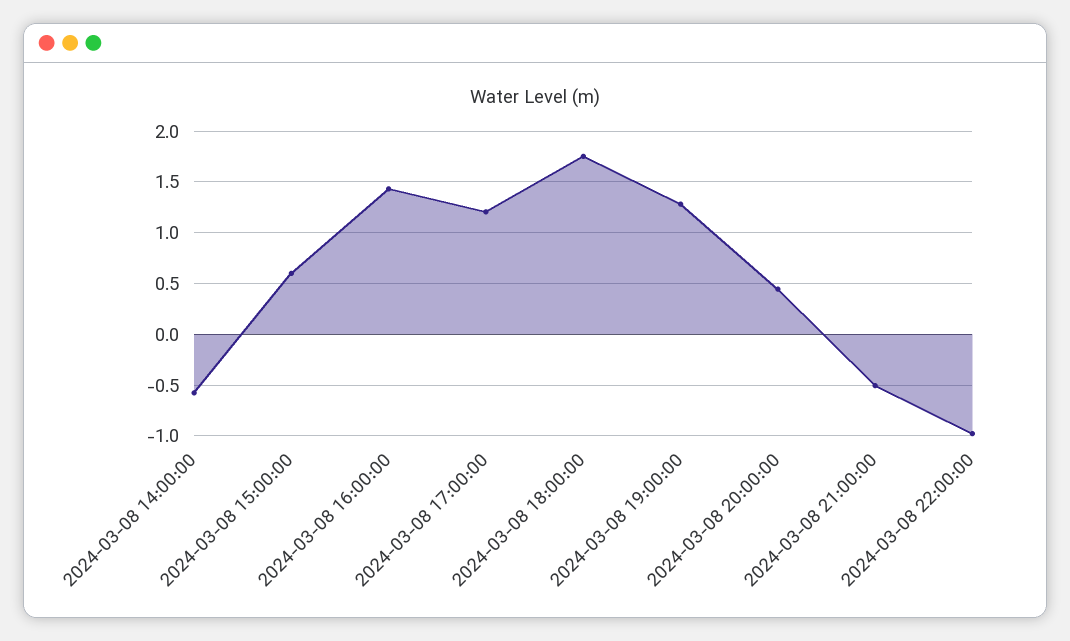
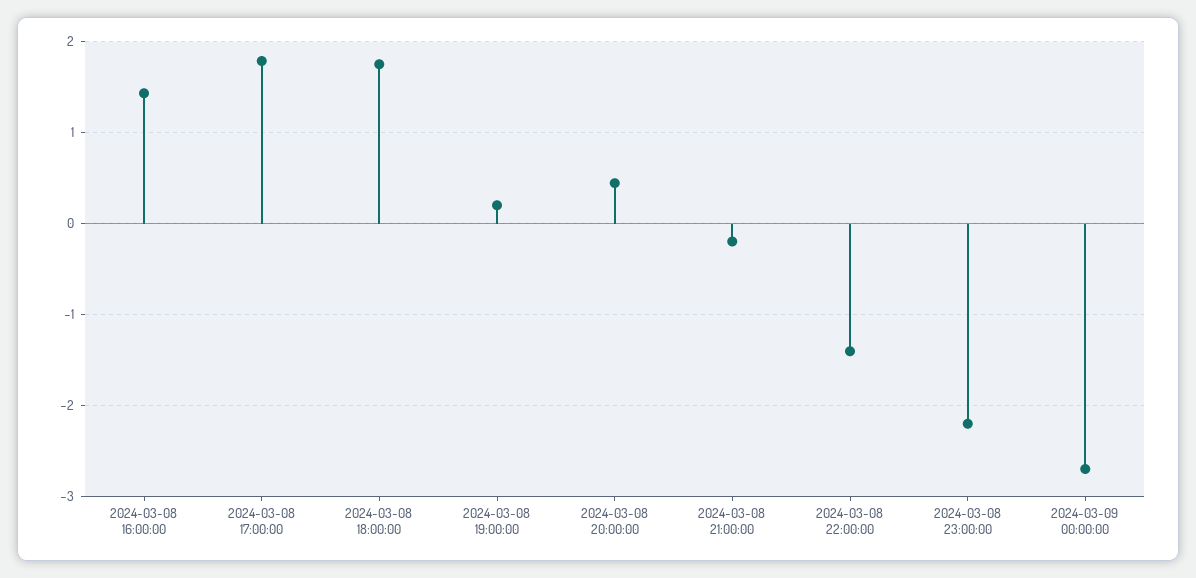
2024-03-08 14:00:00: -0.6 -> none
2024-03-08 15:00:00: 0.6 -> none
2024-03-08 17:00:00: 1.2 -> 1.8
2024-03-08 19:00:00: 1.3 -> 0.2
2024-03-08 21:00:00: -0.5 -> -0.2
2024-03-08 22:00:00: -1 -> -1.4
2024-03-08 23:00:00: none -> -2.2
2024-03-09 00:00:00: none -> -2.7

